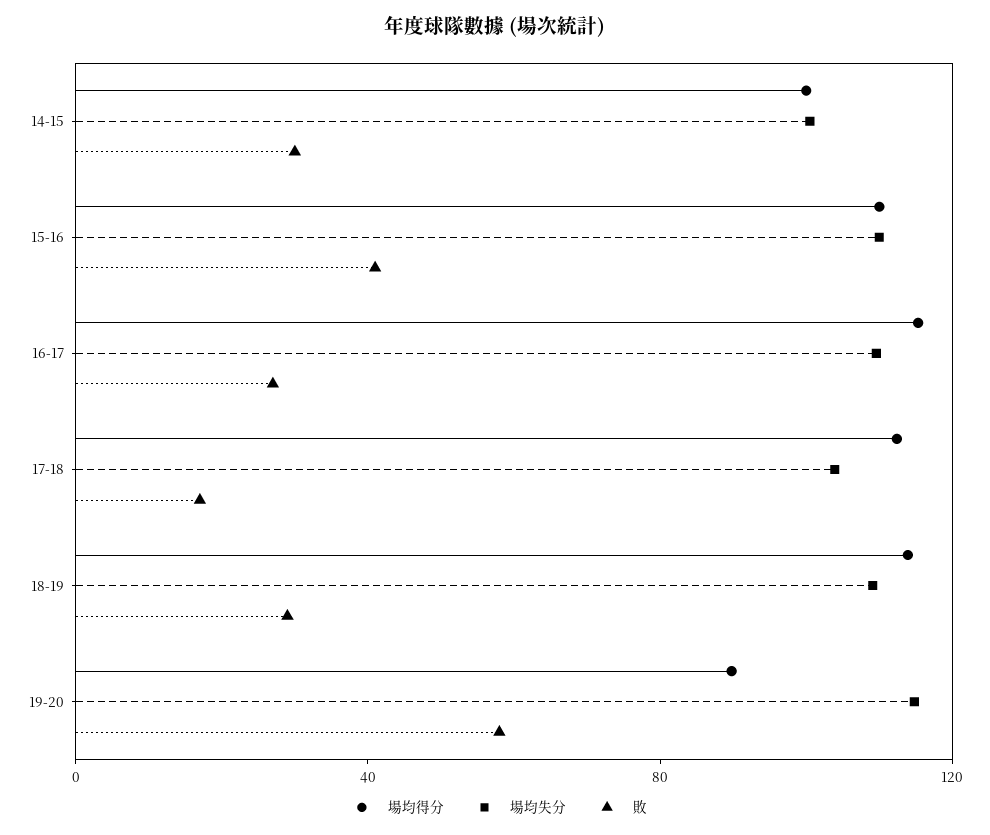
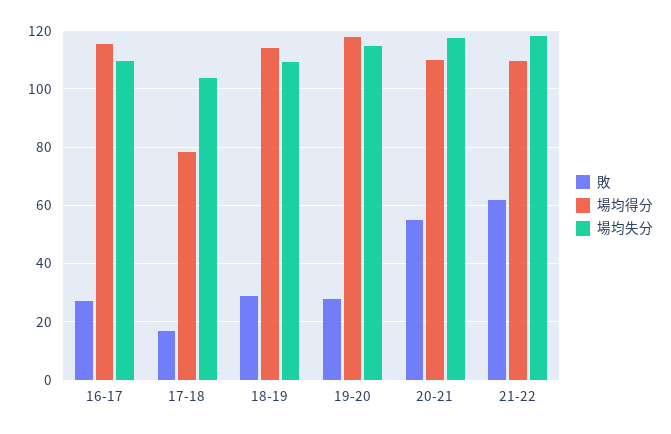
場均得分, 14-15: 100 -> none
場均失分, 14-15: 100 -> none
敗, 14-15: 30 -> none
場均得分, 15-16: 110 -> none
場均失分, 15-16: 110 -> none
敗, 15-16: 40 -> none
場均得分, 17-18: 110 -> 77.5
場均得分, 19-20: 90 -> 117.5
敗, 19-20: 60 -> 27.5
敗, 20-21: none -> 55
場均得分, 20-21: none -> 110
場均失分, 20-21: none -> 117.5
敗, 21-22: none -> 62.5
場均得分, 21-22: none -> 110
場均失分, 21-22: none -> 117.5

